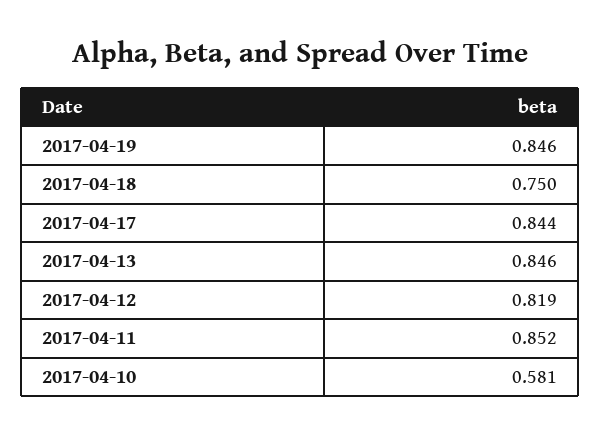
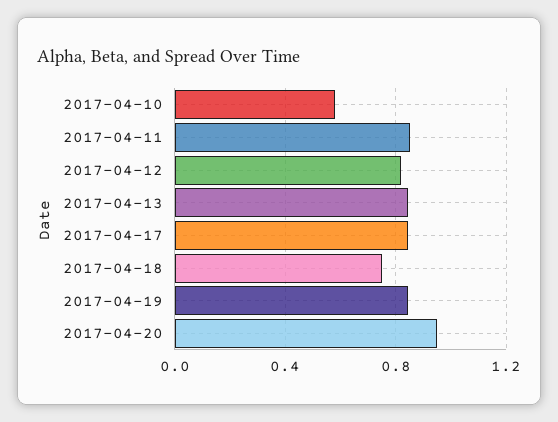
2017-04-20: none -> 0.95

